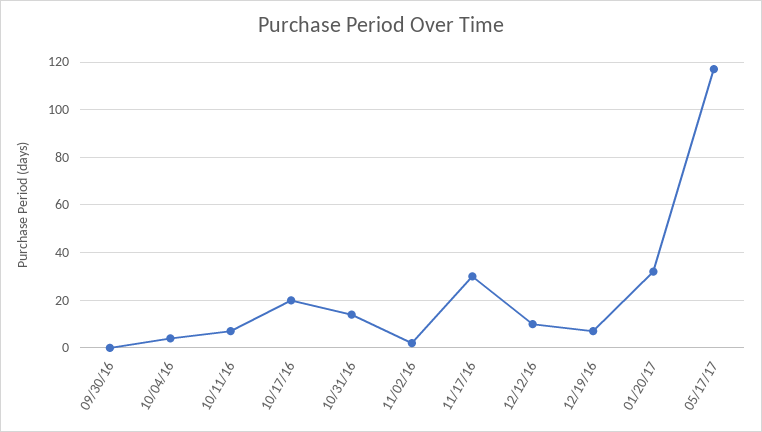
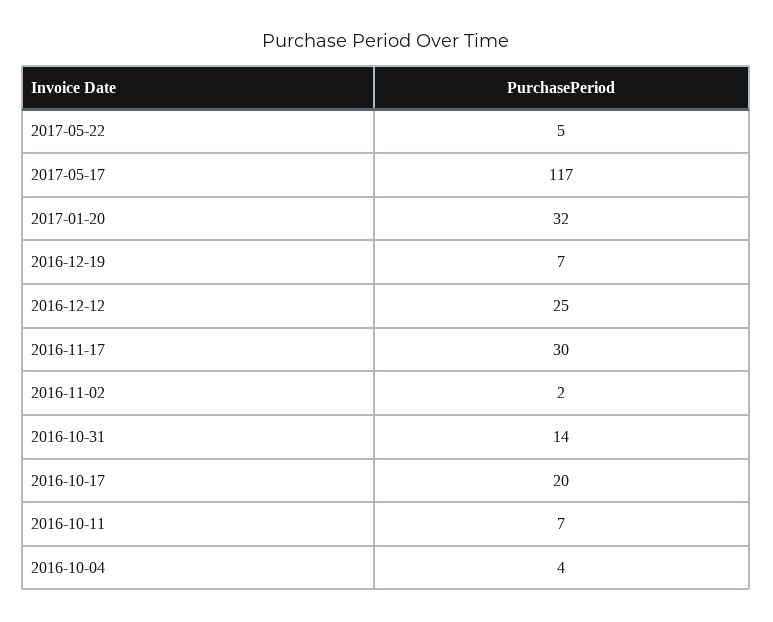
09/30/16: 0 -> none
12/12/16: 10 -> 25
2017-05-22: none -> 5

